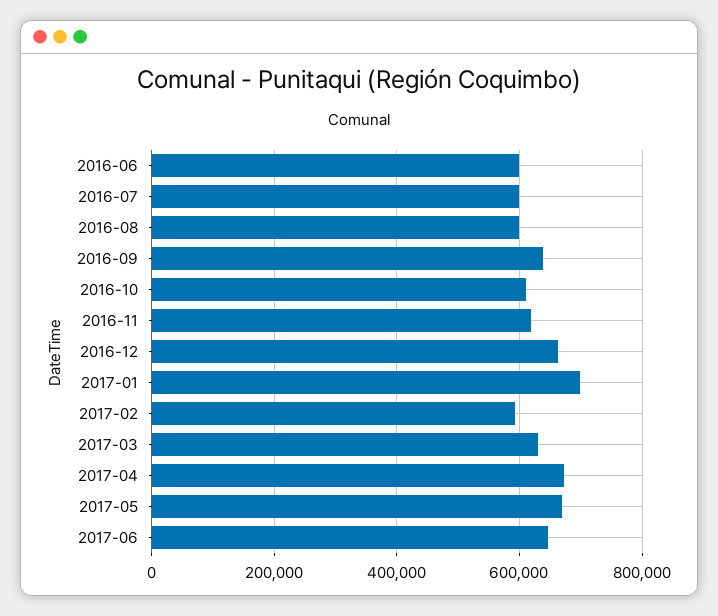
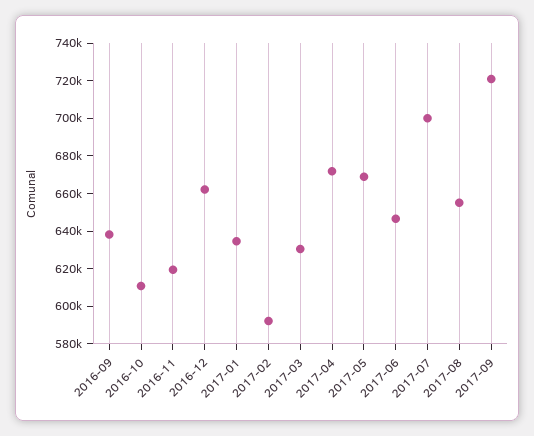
2016-06: 600000 -> none
2016-07: 600000 -> none
2016-08: 600000 -> none
2017-01: 700000 -> 635000
2017-07: none -> 700000
2017-08: none -> 655000
2017-09: none -> 720000

